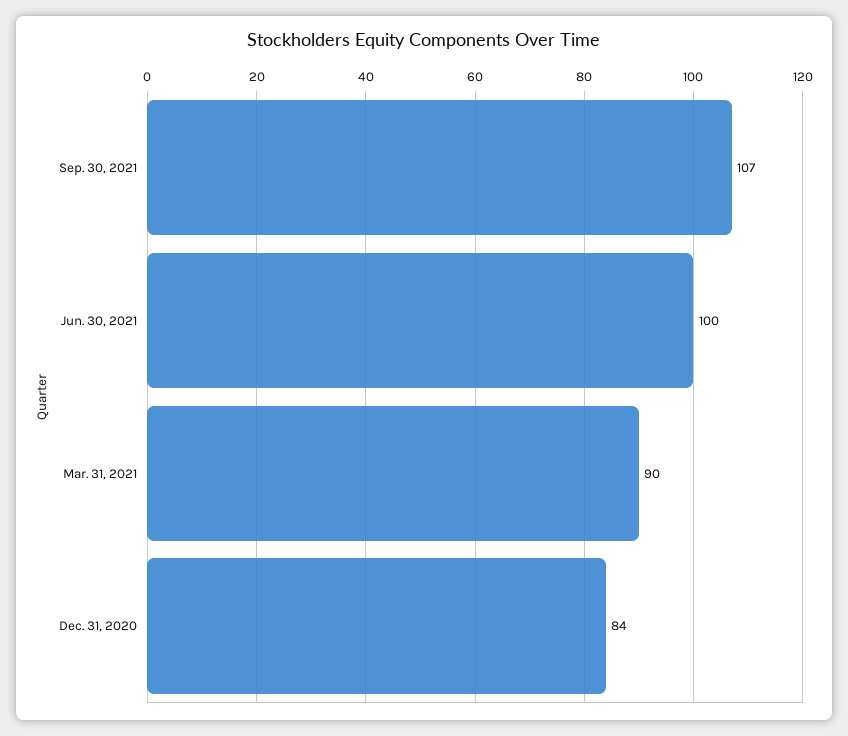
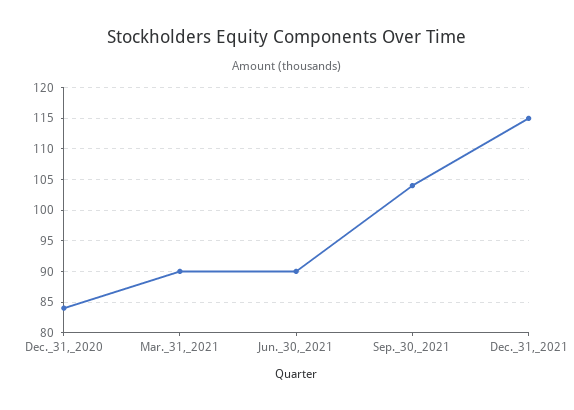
Sep. 30, 2021: 107 -> 104
Jun. 30, 2021: 100 -> 90
Dec._31,_2021: none -> 115

